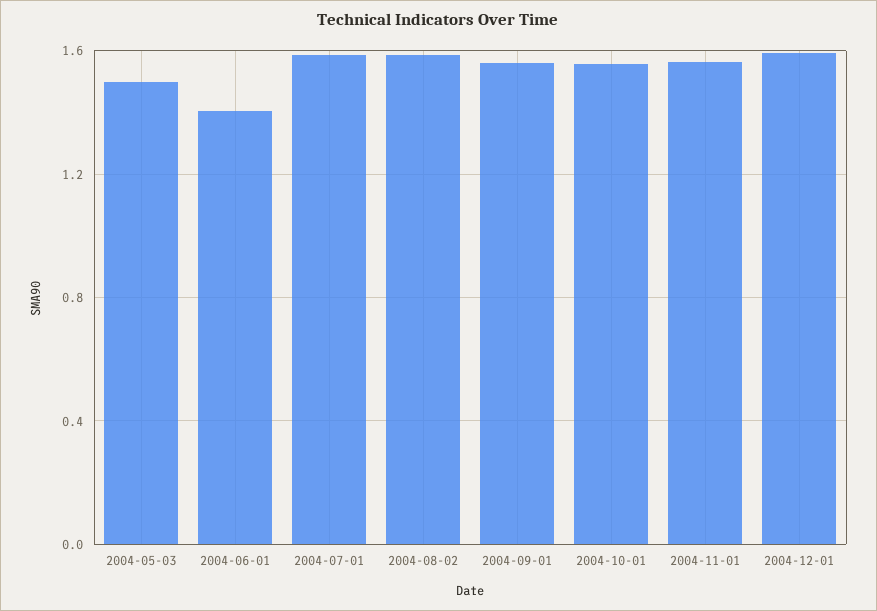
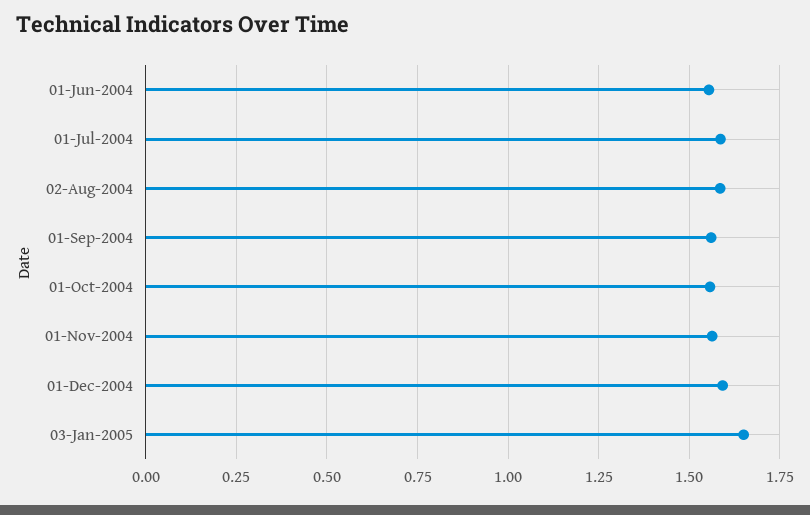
2004-05-03: 1.5 -> none
2004-06-01: 1.4 -> 1.55
03-Jan-2005: none -> 1.65

